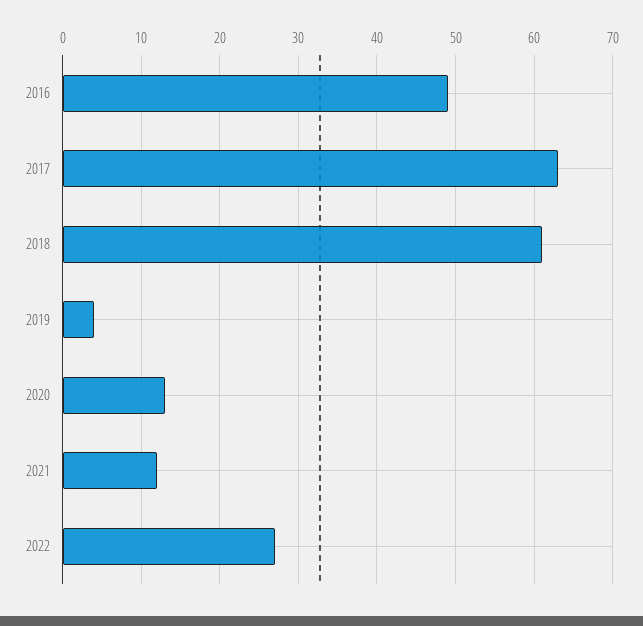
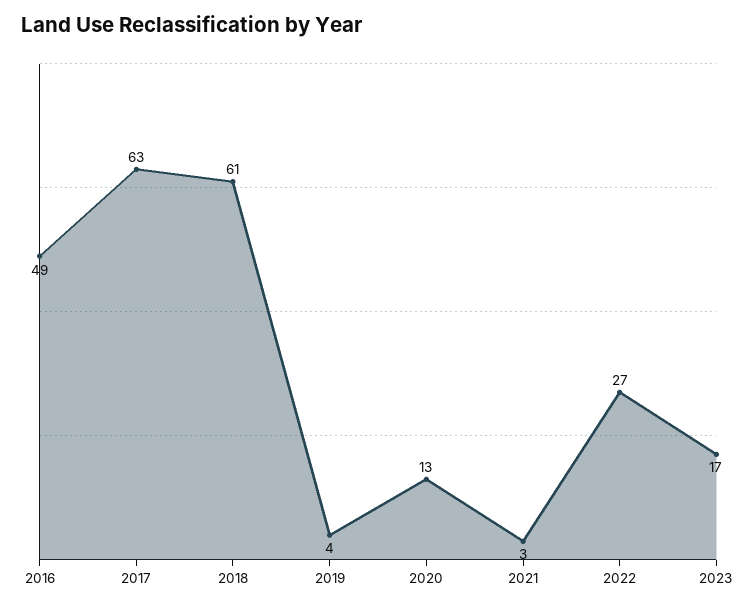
2021: 12 -> 3
2023: none -> 17

